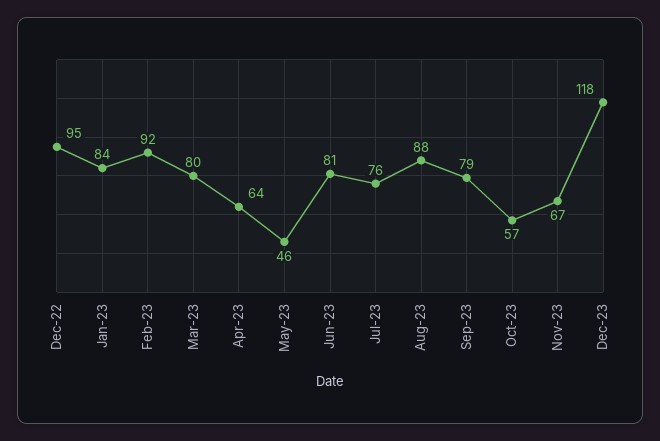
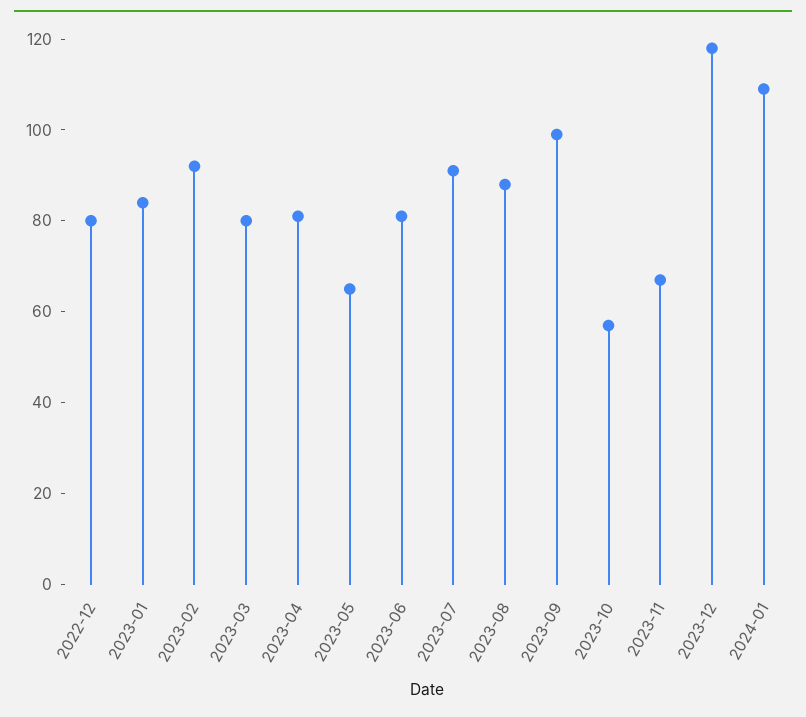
Dec-22: 95 -> 80
Apr-23: 64 -> 80
May-23: 46 -> 65
Jul-23: 76 -> 90
Sep-23: 79 -> 100
2024-01: none -> 110

